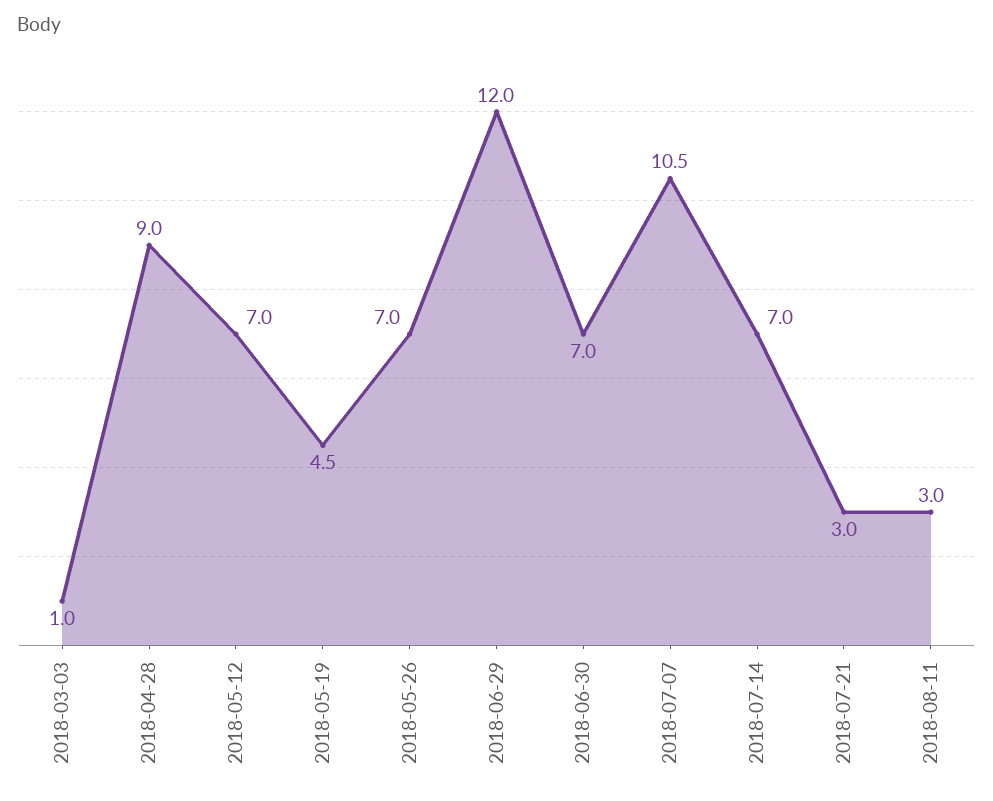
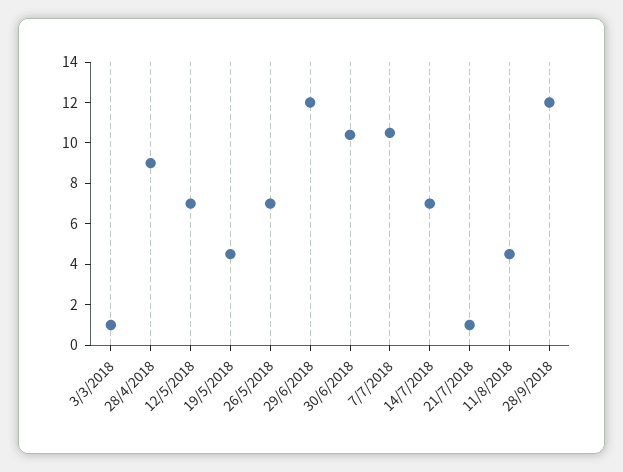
2018-06-30: 7 -> 10.5
2018-07-21: 3 -> 1
2018-08-11: 3 -> 4.5
28/9/2018: none -> 12

